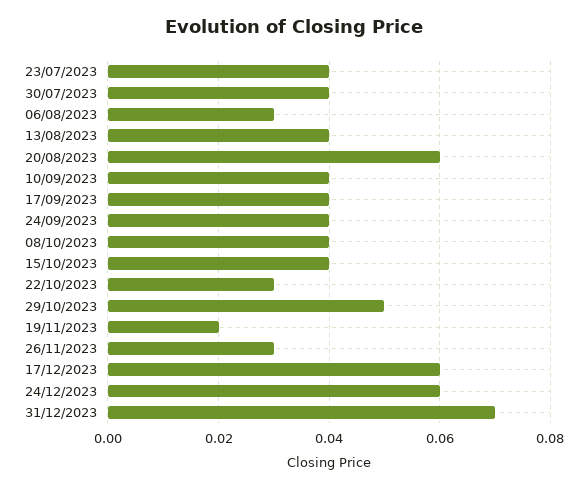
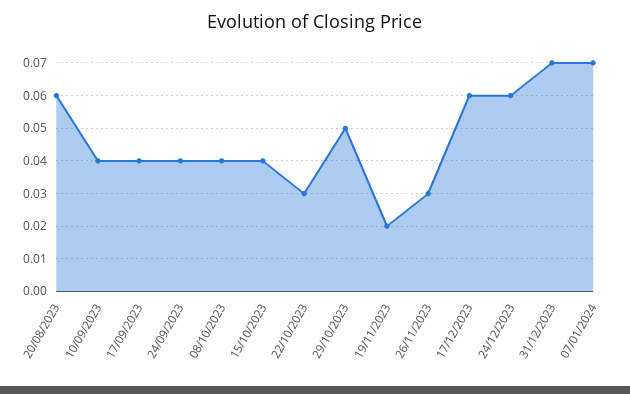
23/07/2023: 0.04 -> none
30/07/2023: 0.04 -> none
06/08/2023: 0.03 -> none
13/08/2023: 0.04 -> none
07/01/2024: none -> 0.07

